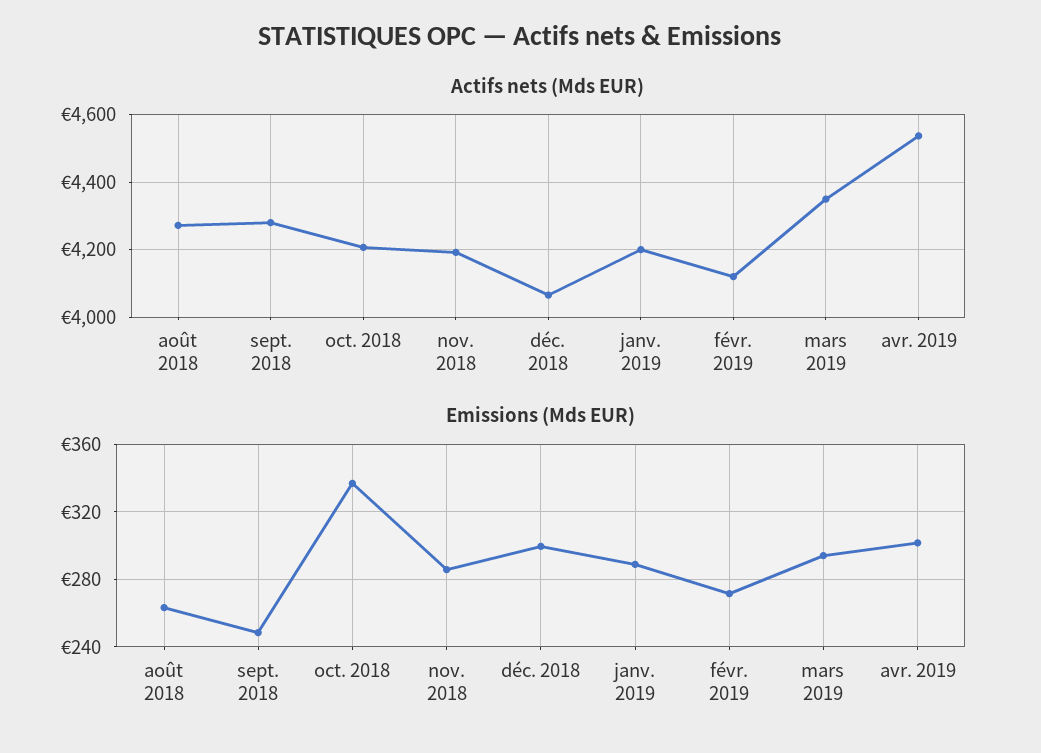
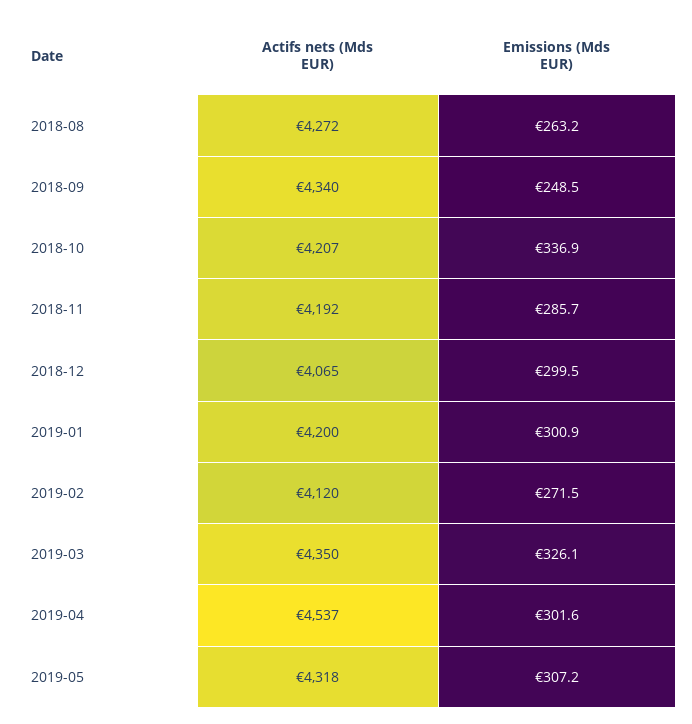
Actifs nets (Mds EUR), sept. 2018: 4280 -> 4340
Emissions (Mds EUR), janv. 2019: 290 -> 300.9
Emissions (Mds EUR), mars 2019: 295 -> 326.1
Actifs nets (Mds EUR), 2019-05: none -> 4318
Emissions (Mds EUR), 2019-05: none -> 307.2

